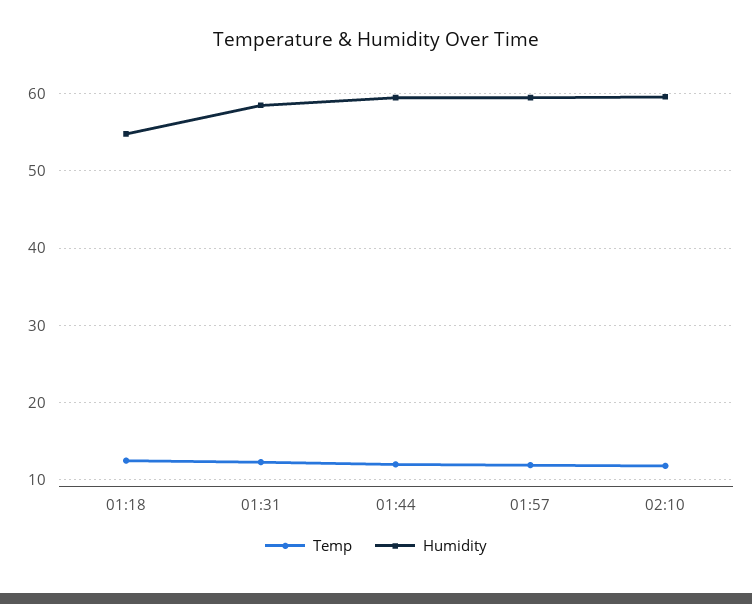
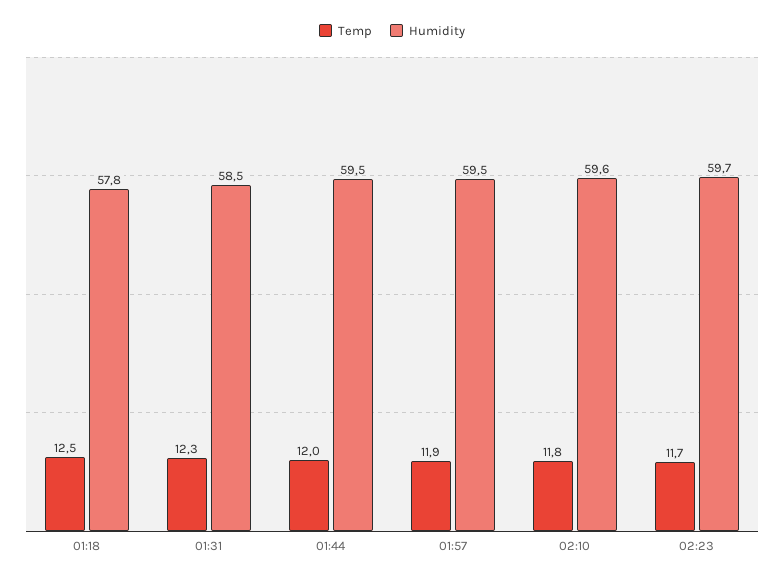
Humidity, 01:18: 55 -> 57.8
Temp, 02:23: none -> 11.7
Humidity, 02:23: none -> 59.7

